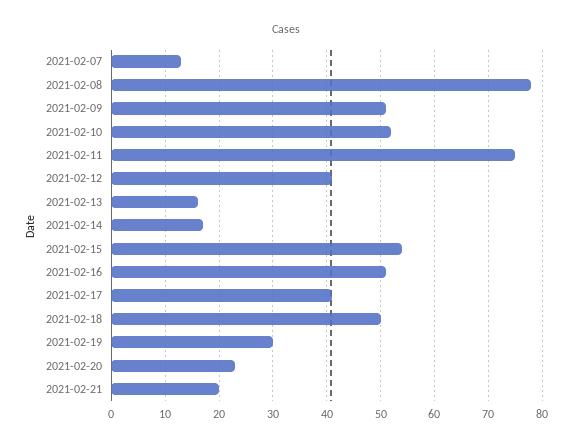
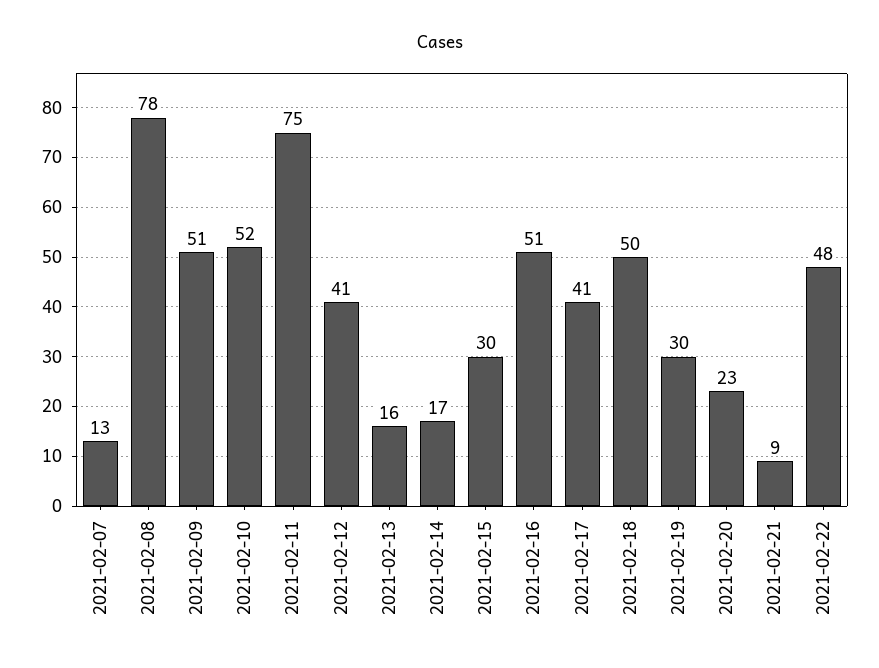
2021-02-15: 55 -> 30
2021-02-21: 20 -> 9
2021-02-22: none -> 48

